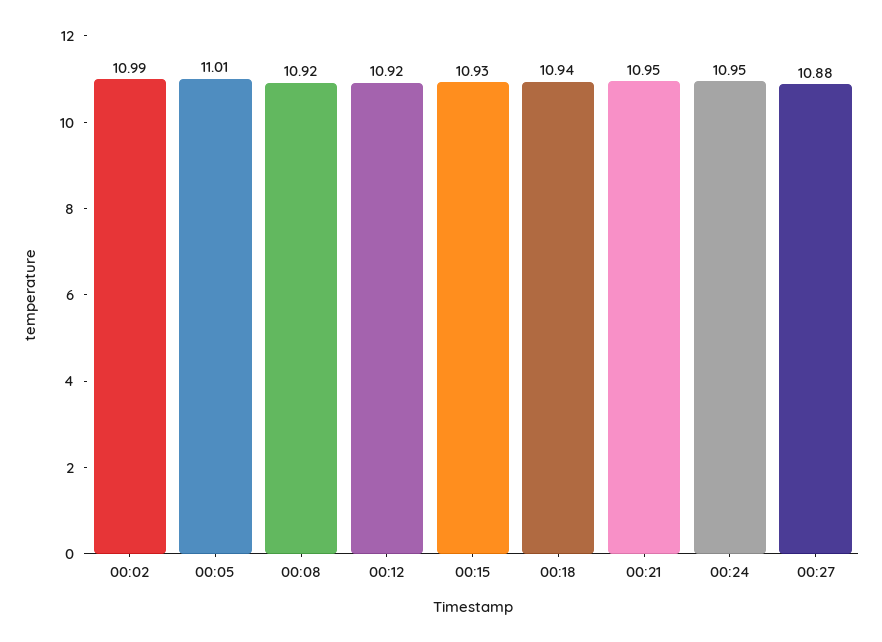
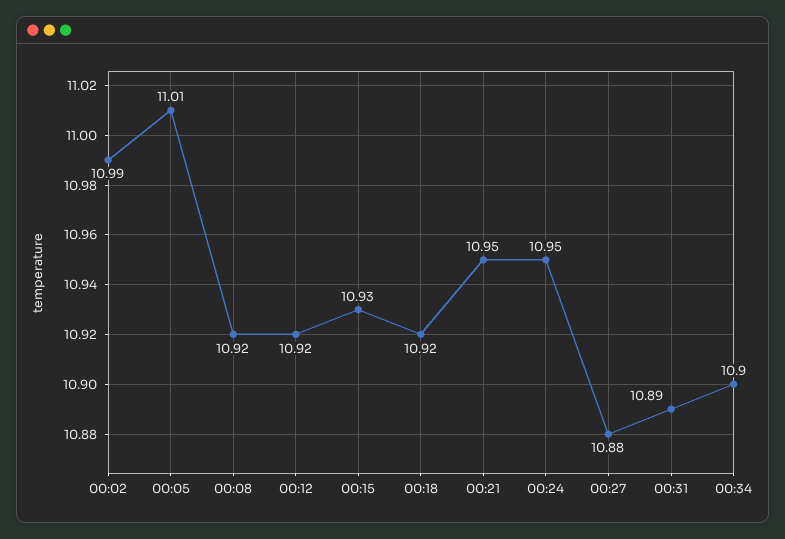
00:18: 10.94 -> 10.92
00:31: none -> 10.89
00:34: none -> 10.9

